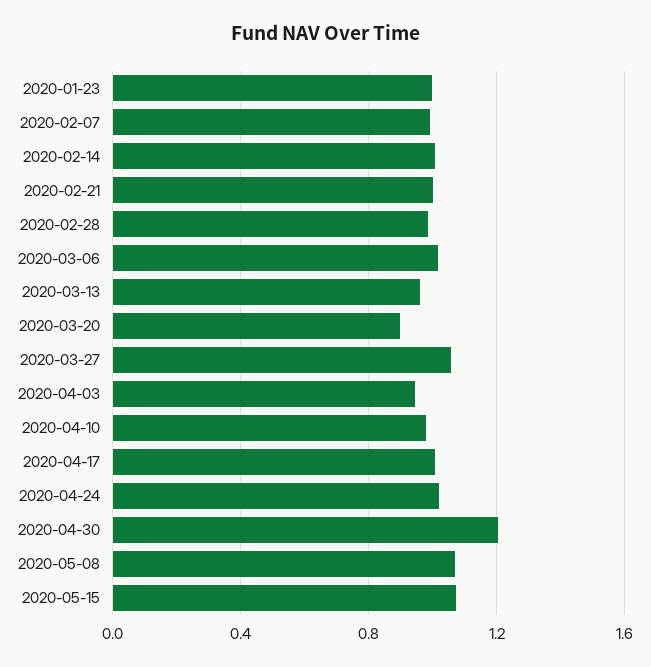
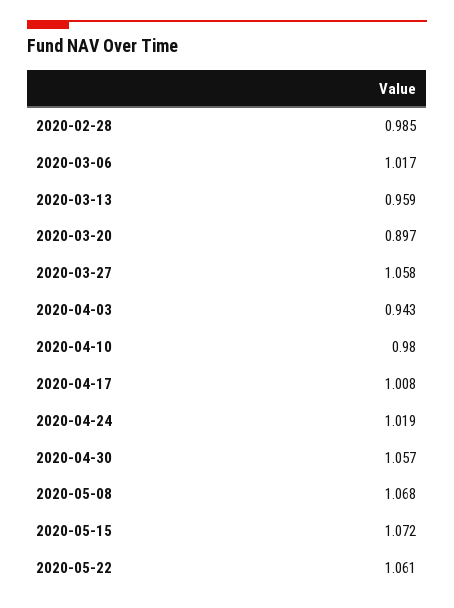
2020-01-23: 1 -> none
2020-02-07: 1 -> none
2020-02-14: 1 -> none
2020-02-21: 1 -> none
2020-04-30: 1.2 -> 1.057
2020-05-22: none -> 1.061

